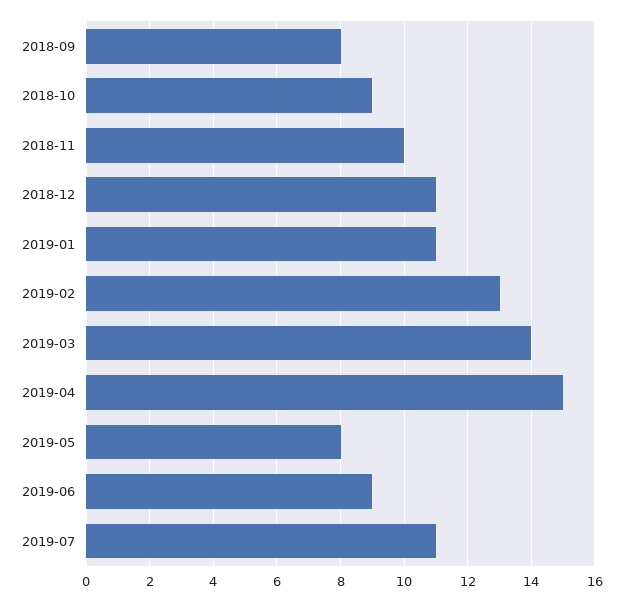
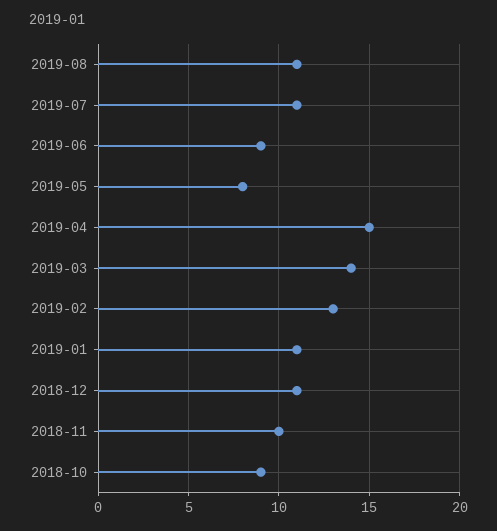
2018-09: 8 -> none
2019-08: none -> 11

